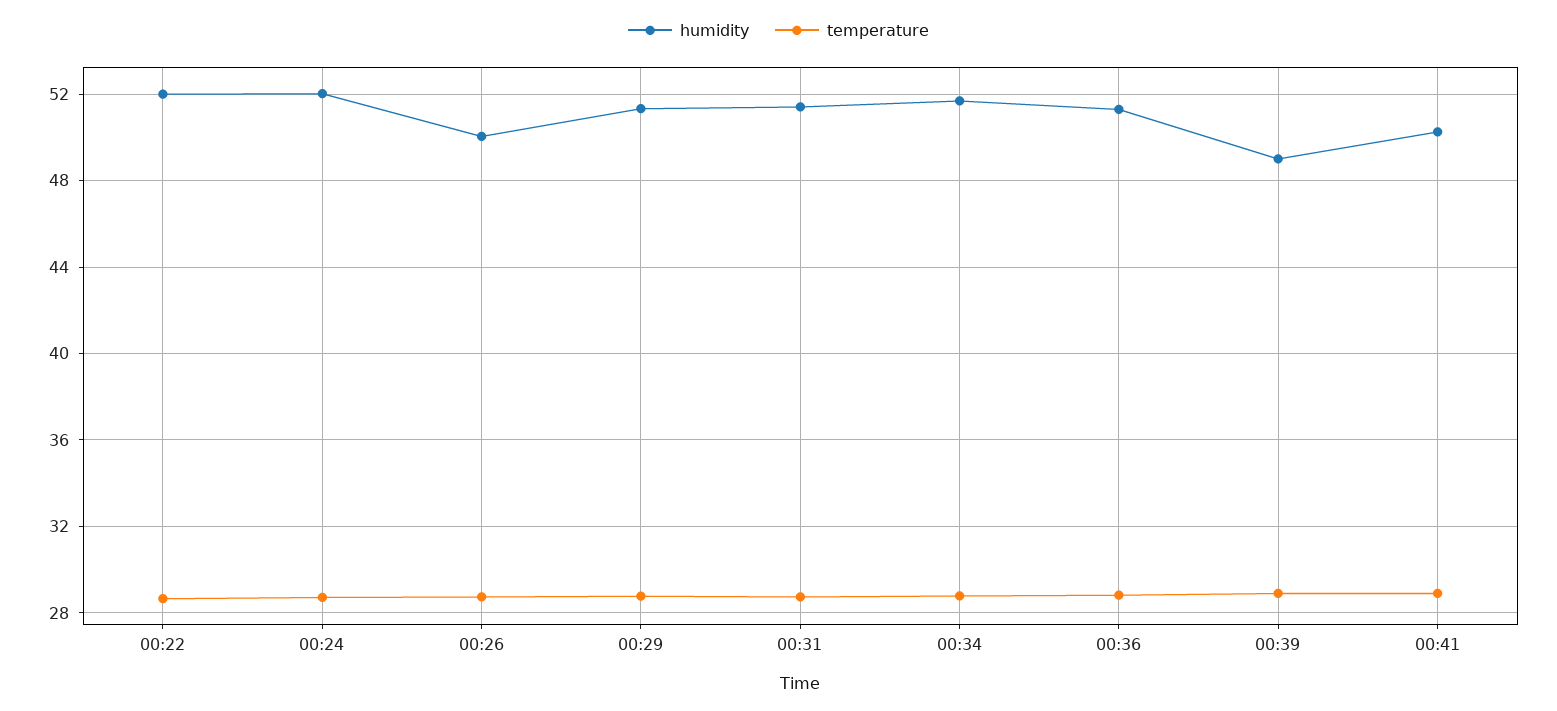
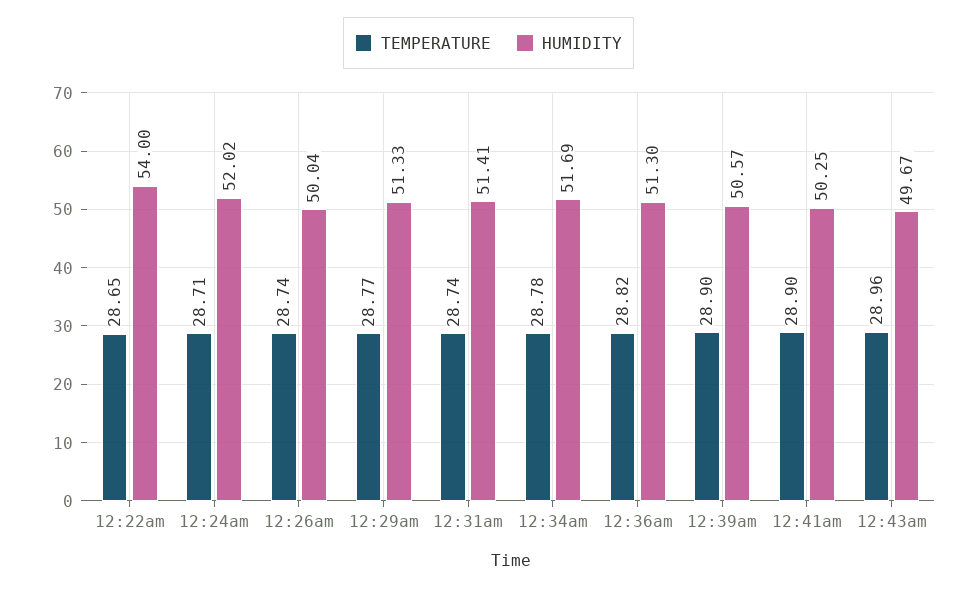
humidity, 00:22: 52 -> 54
humidity, 00:39: 49 -> 50.57
temperature, 12:43am: none -> 28.96
humidity, 12:43am: none -> 49.67

